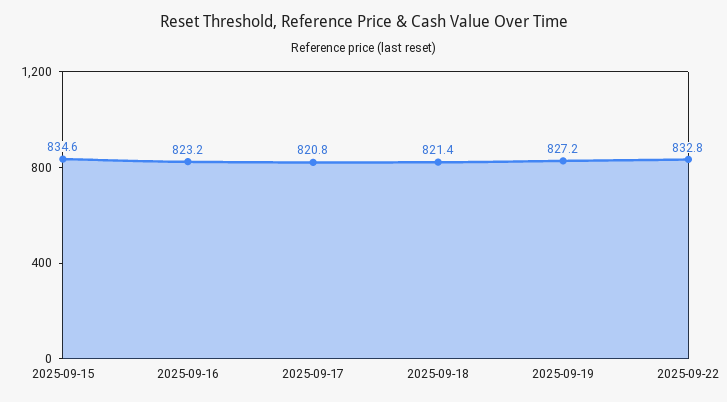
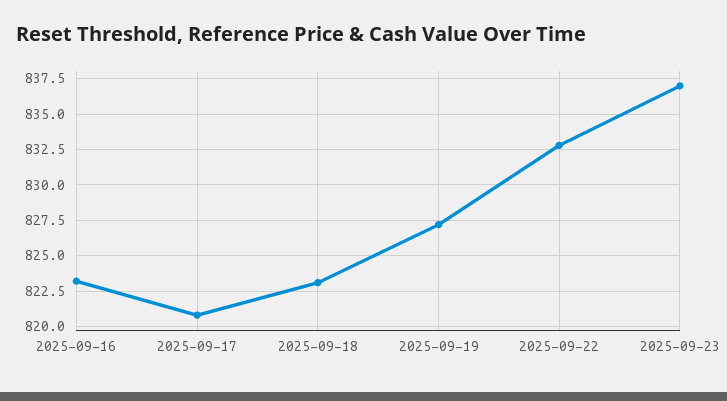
2025-09-15: 834.6 -> none
2025-09-18: 821.4 -> 823
2025-09-23: none -> 837

